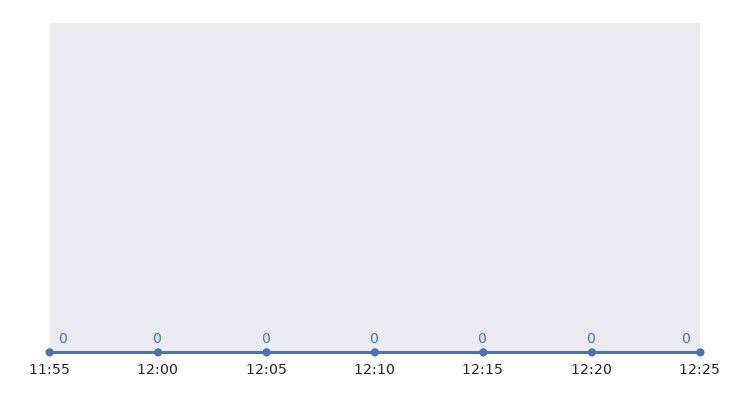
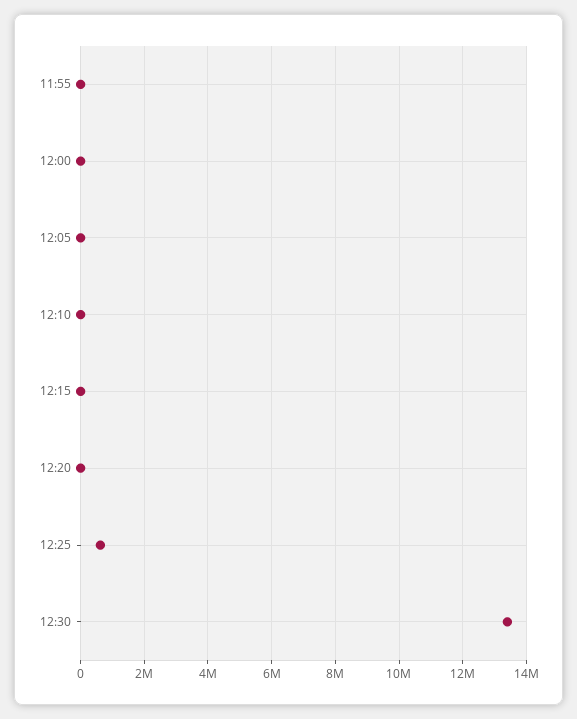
12:25: 0 -> 600000
12:30: none -> 13400000

